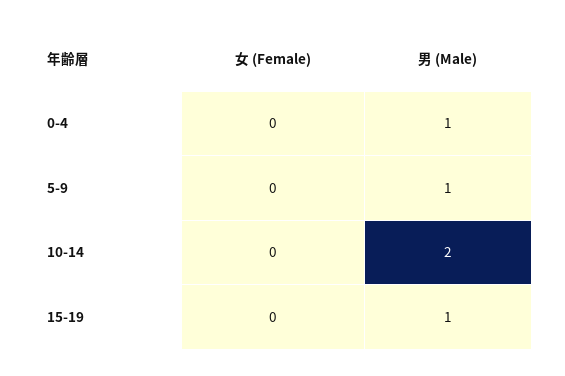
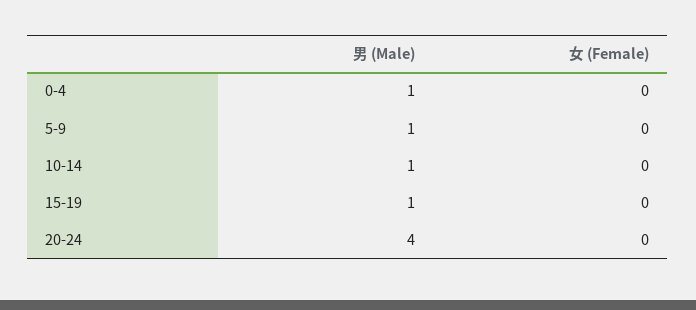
男 (Male), 10-14: 2 -> 1
男 (Male), 20-24: none -> 4
女 (Female), 20-24: none -> 0

